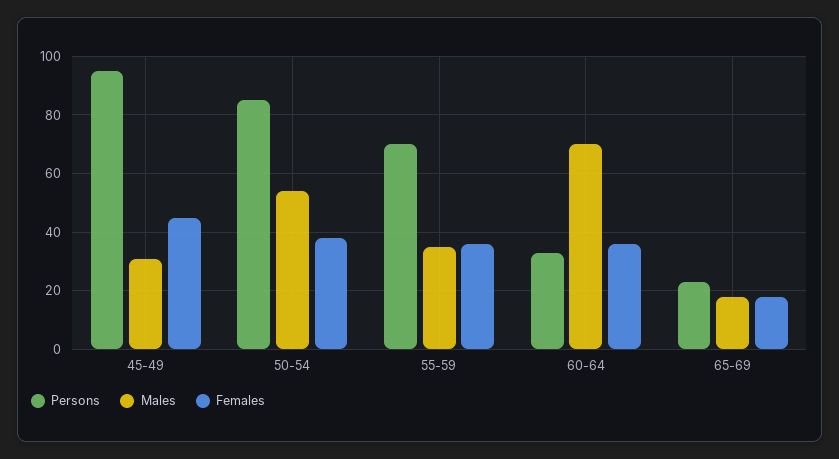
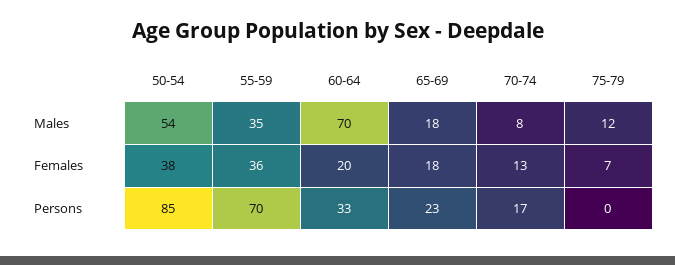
Persons, 45-49: 95 -> none
Males, 45-49: 30 -> none
Females, 45-49: 45 -> none
Females, 60-64: 35 -> 20
Males, 70-74: none -> 8
Males, 75-79: none -> 12
Females, 70-74: none -> 13
Females, 75-79: none -> 7
Persons, 70-74: none -> 17
Persons, 75-79: none -> 0

